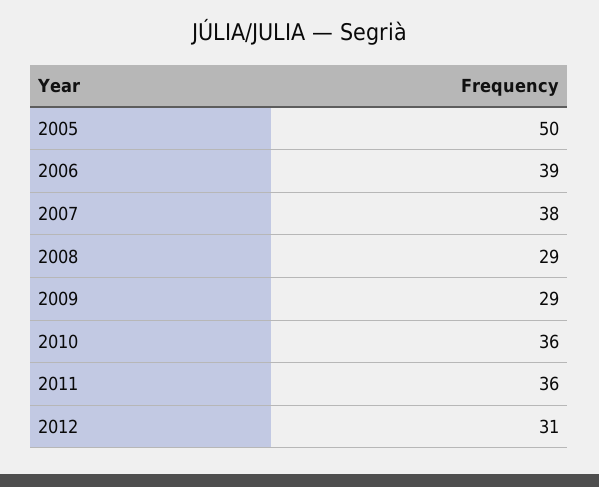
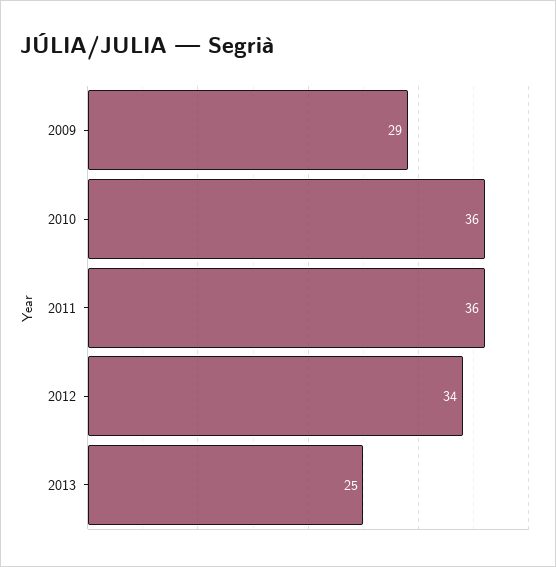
2005: 50 -> none
2006: 39 -> none
2007: 38 -> none
2008: 29 -> none
2012: 31 -> 34
2013: none -> 25

